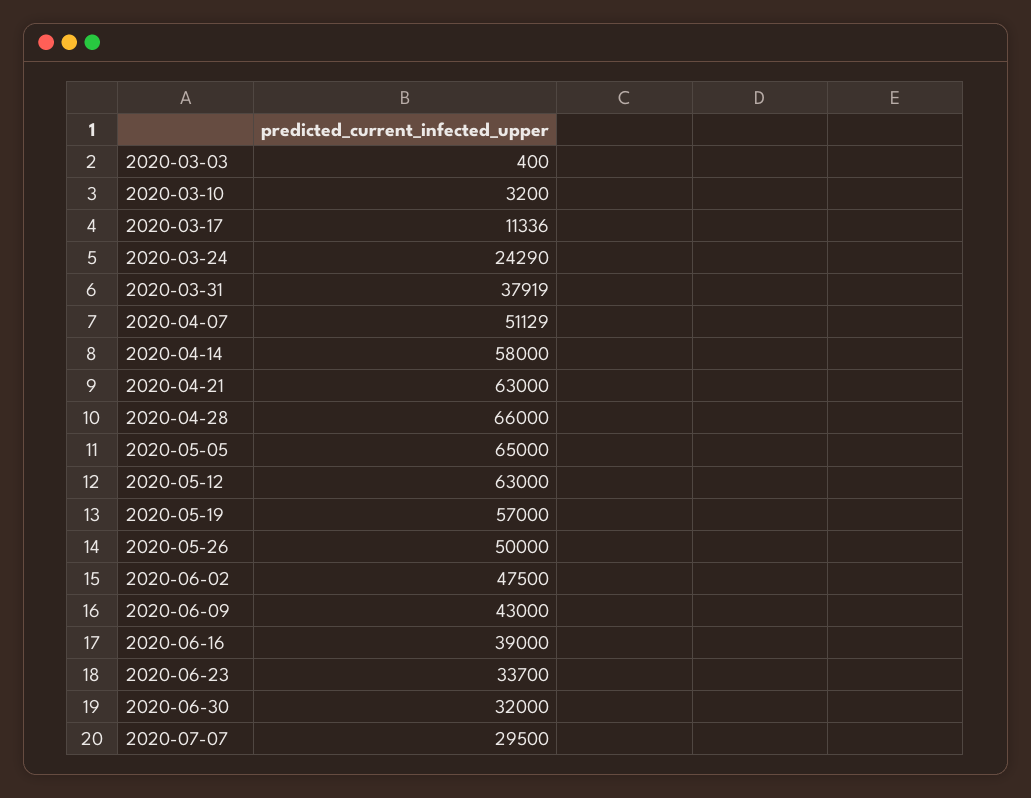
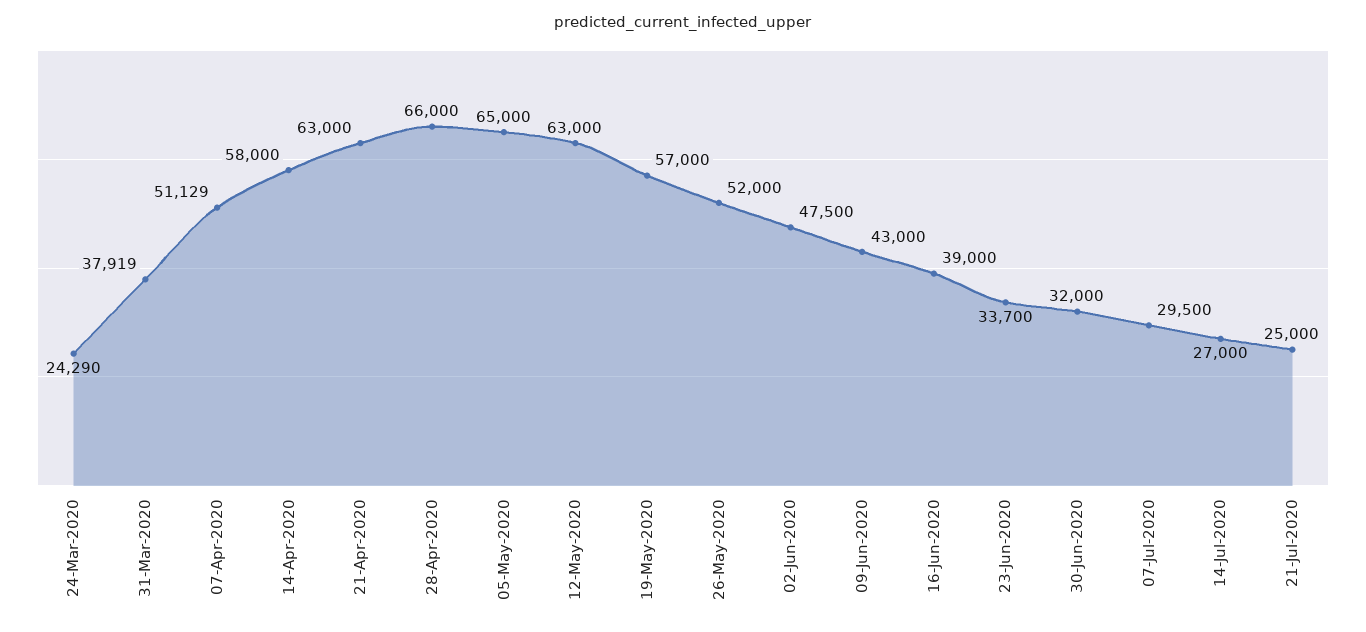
2020-03-03: 400 -> none
2020-03-10: 3200 -> none
2020-03-17: 11336 -> none
2020-05-26: 50000 -> 52000
14-Jul-2020: none -> 27000
21-Jul-2020: none -> 25000

